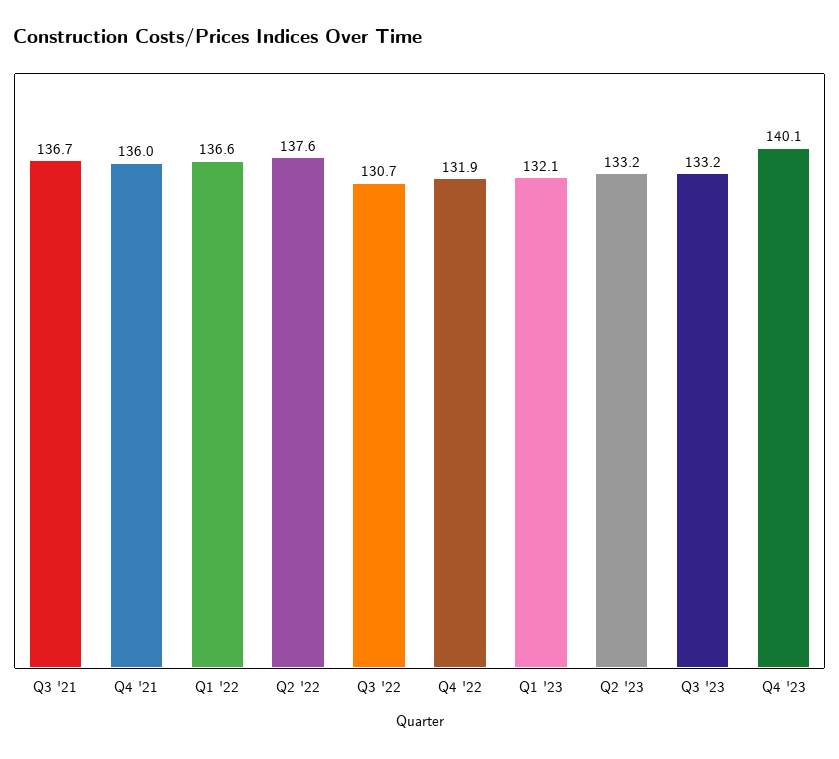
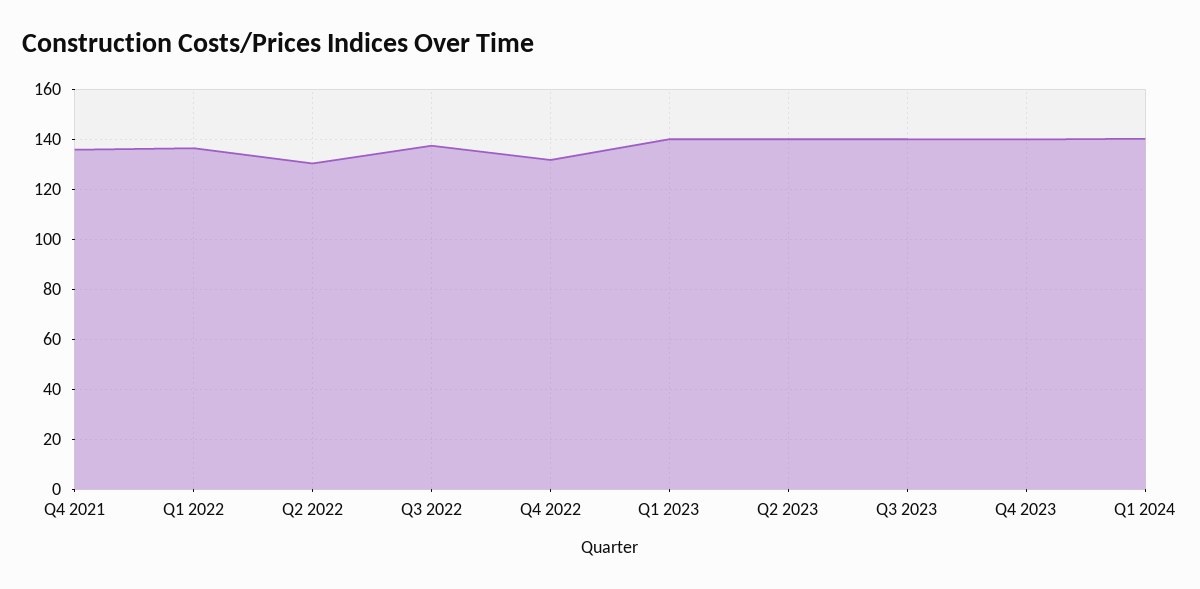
Q3 '21: 136.7 -> none
Q2 '22: 137.6 -> 130
Q3 '22: 130.7 -> 137.5
Q1 '23: 132.1 -> 140
Q2 '23: 133.2 -> 140
Q3 '23: 133.2 -> 140
Q1 2024: none -> 140

